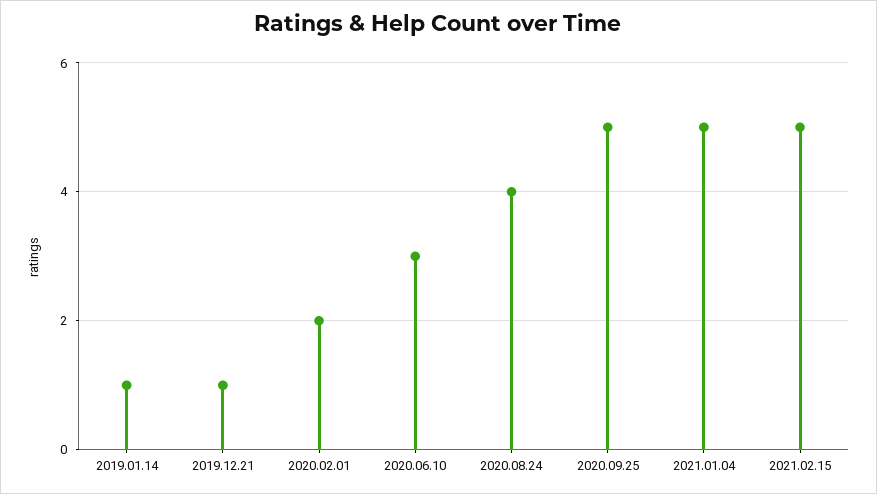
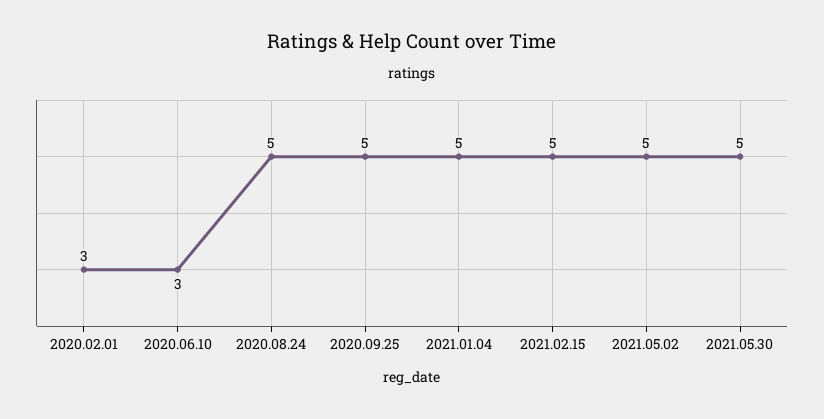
2019.01.14: 1 -> none
2019.12.21: 1 -> none
2020.02.01: 2 -> 3
2020.08.24: 4 -> 5
2021.05.02: none -> 5
2021.05.30: none -> 5

